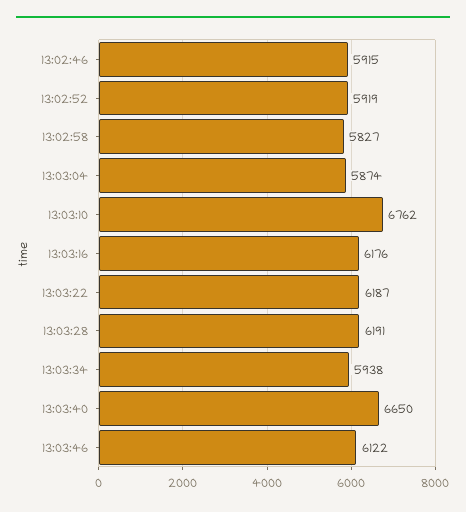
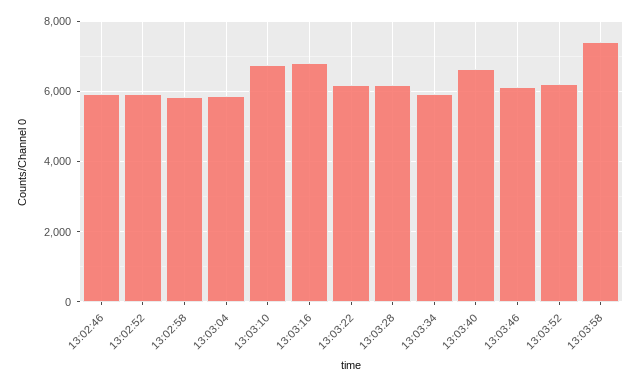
13:03:16: 6176 -> 6800
13:03:52: none -> 6200
13:03:58: none -> 7400

